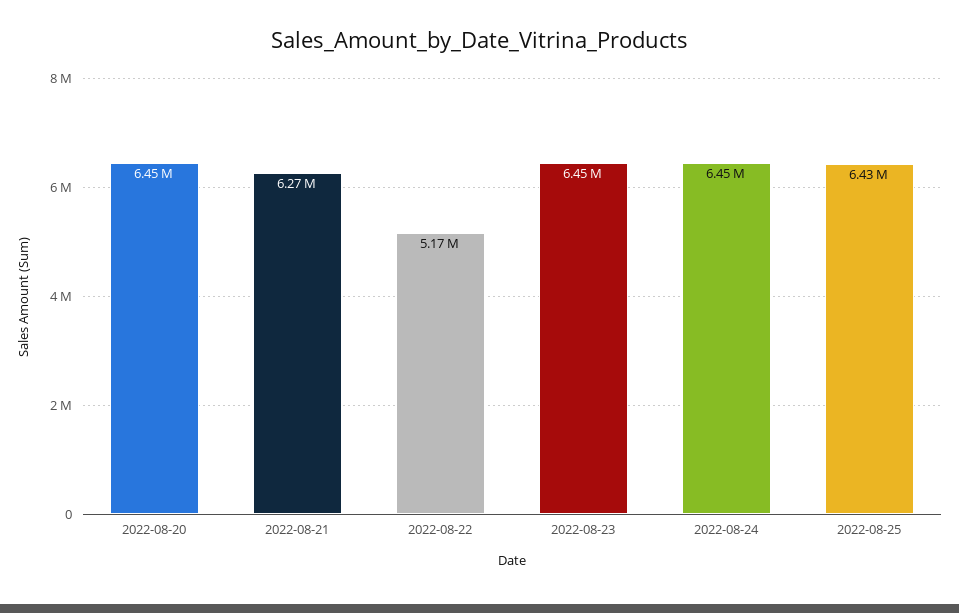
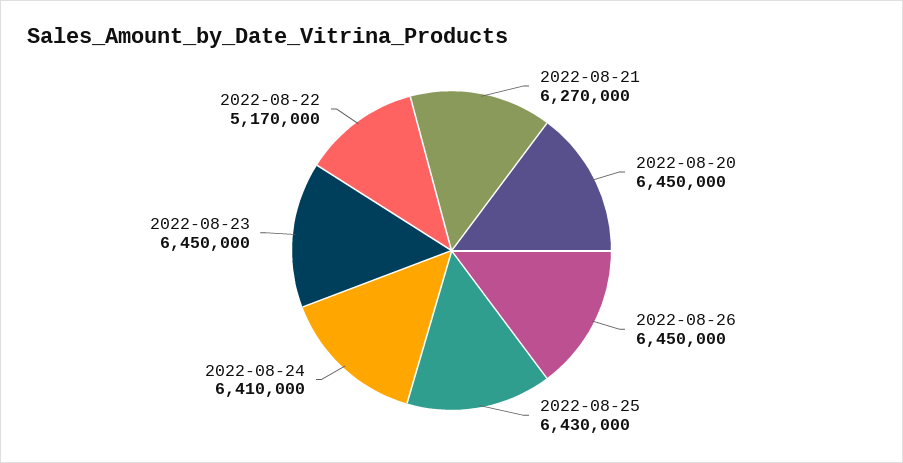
2022-08-24: 6450000 -> 6410000
2022-08-26: none -> 6450000

